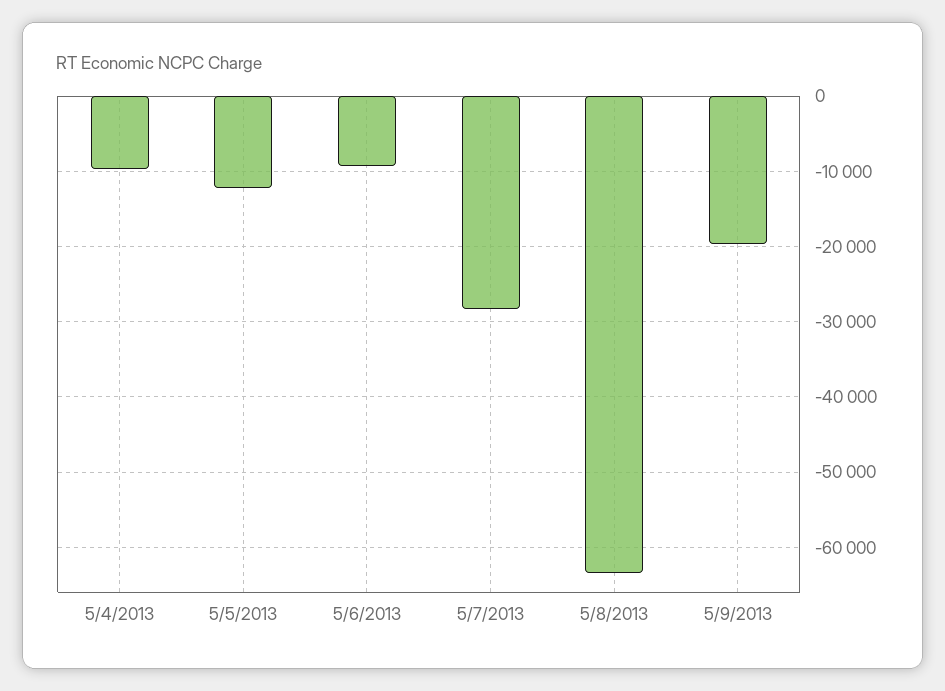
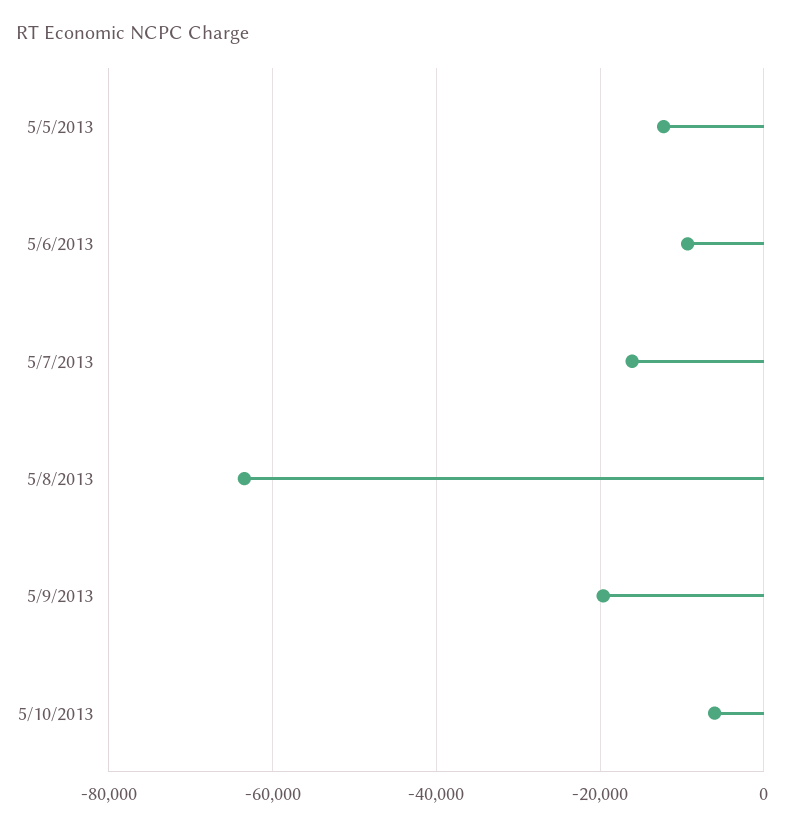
5/4/2013: -10000 -> none
5/7/2013: -28000 -> -16000
5/10/2013: none -> -6000

